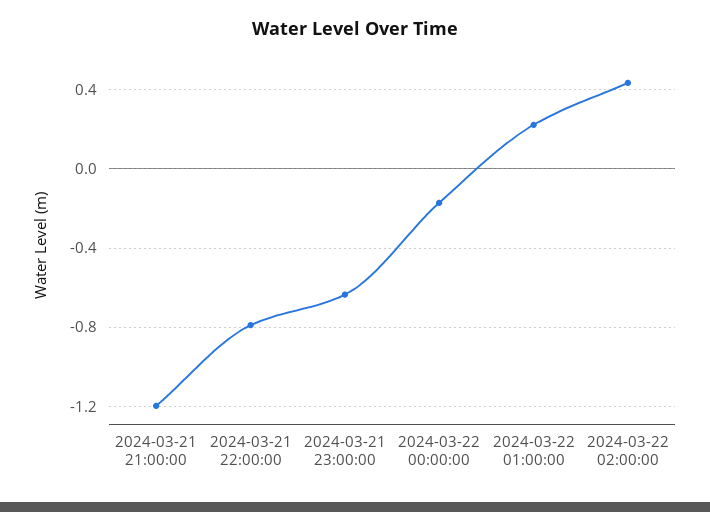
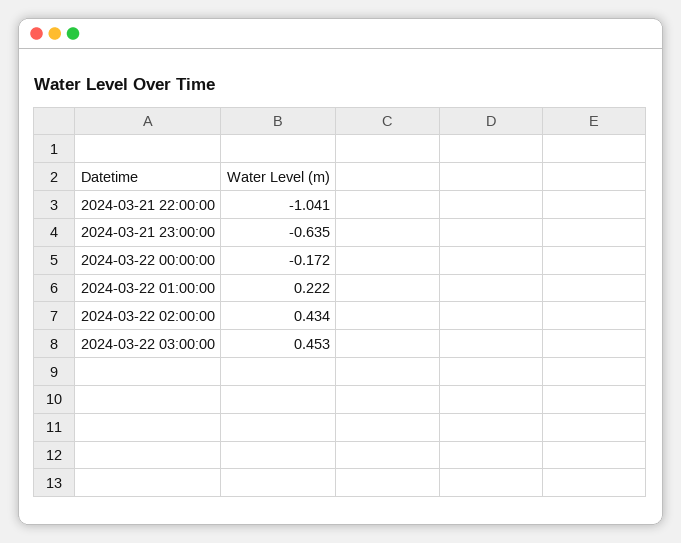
2024-03-21 21:00:00: -1.2 -> none
2024-03-21 22:00:00: -0.8 -> -1.041
2024-03-22 03:00:00: none -> 0.453

